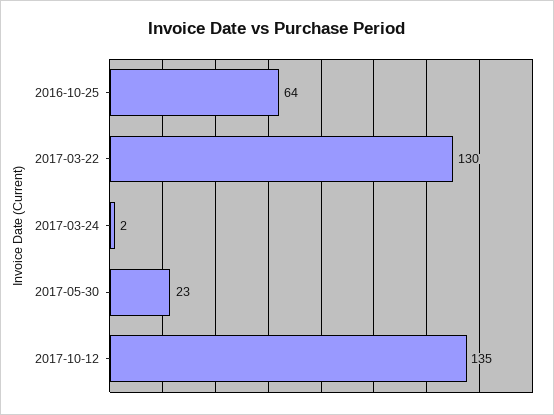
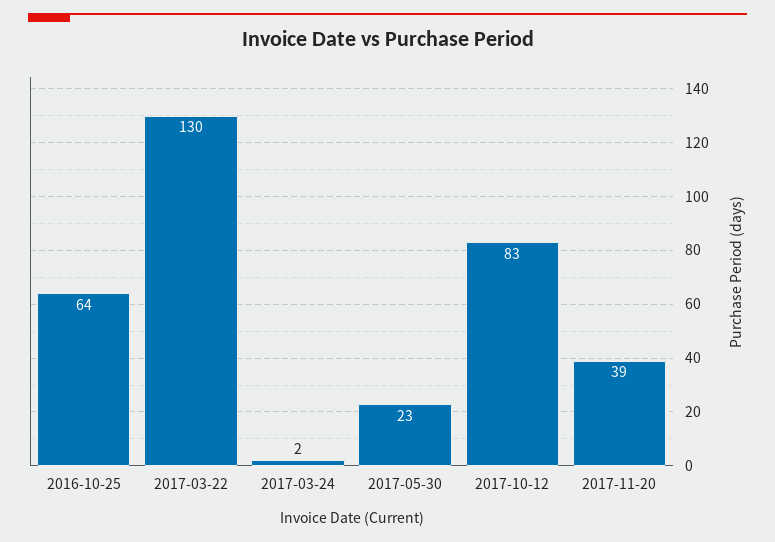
2017-10-12: 135 -> 83
2017-11-20: none -> 39

